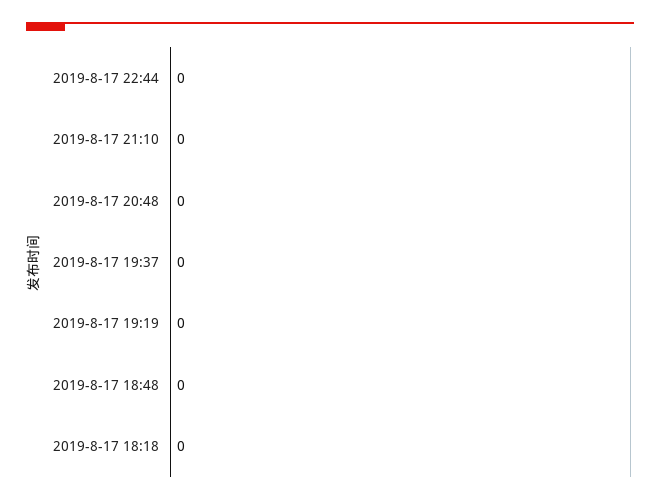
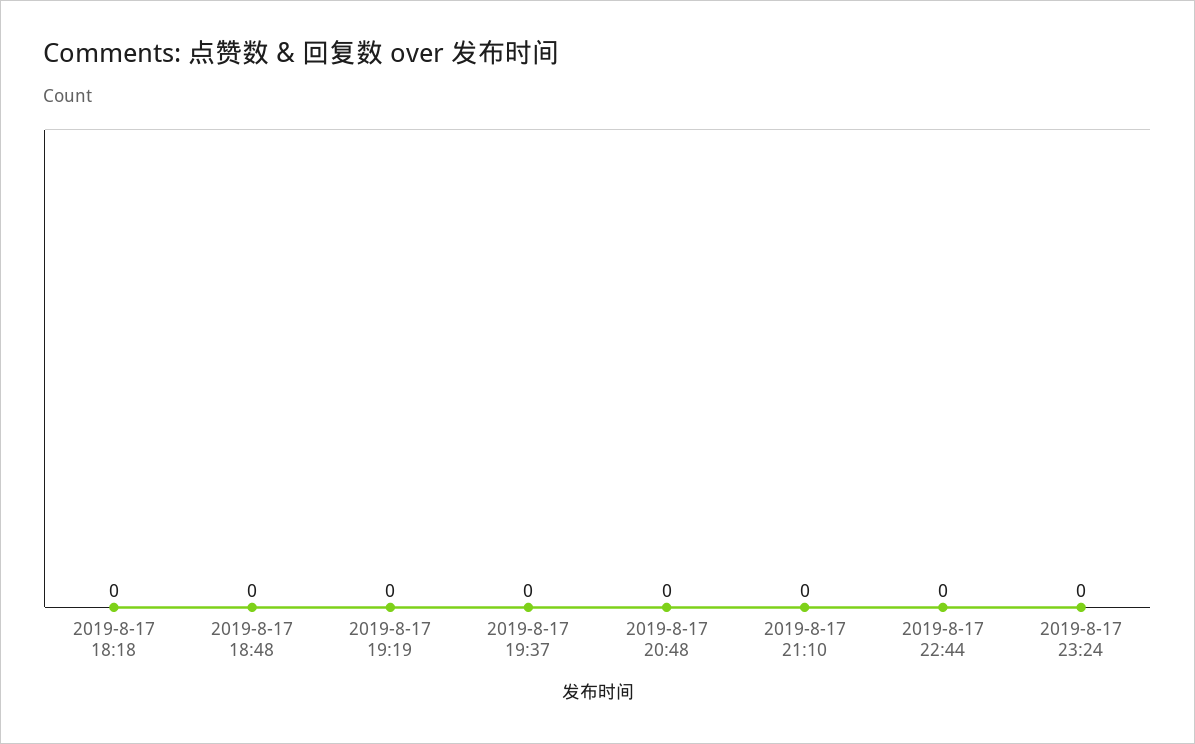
2019-8-17 23:24: none -> 0

